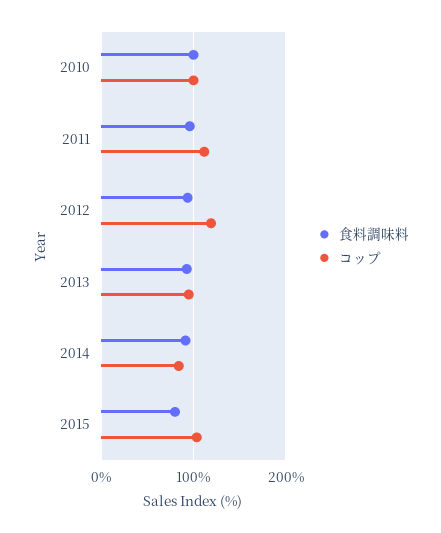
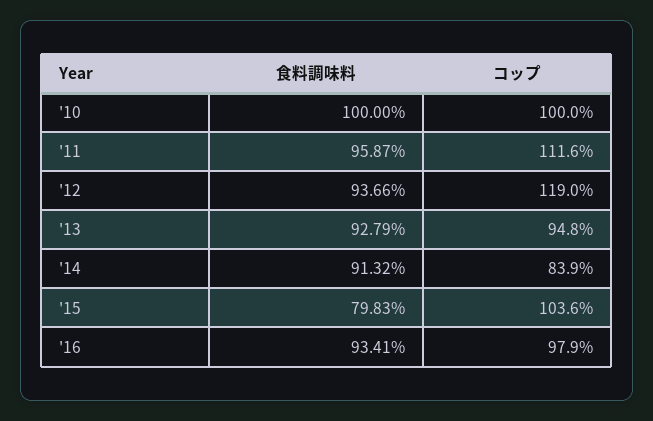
食料調味料, '16: none -> 93.41
コップ, '16: none -> 97.9

